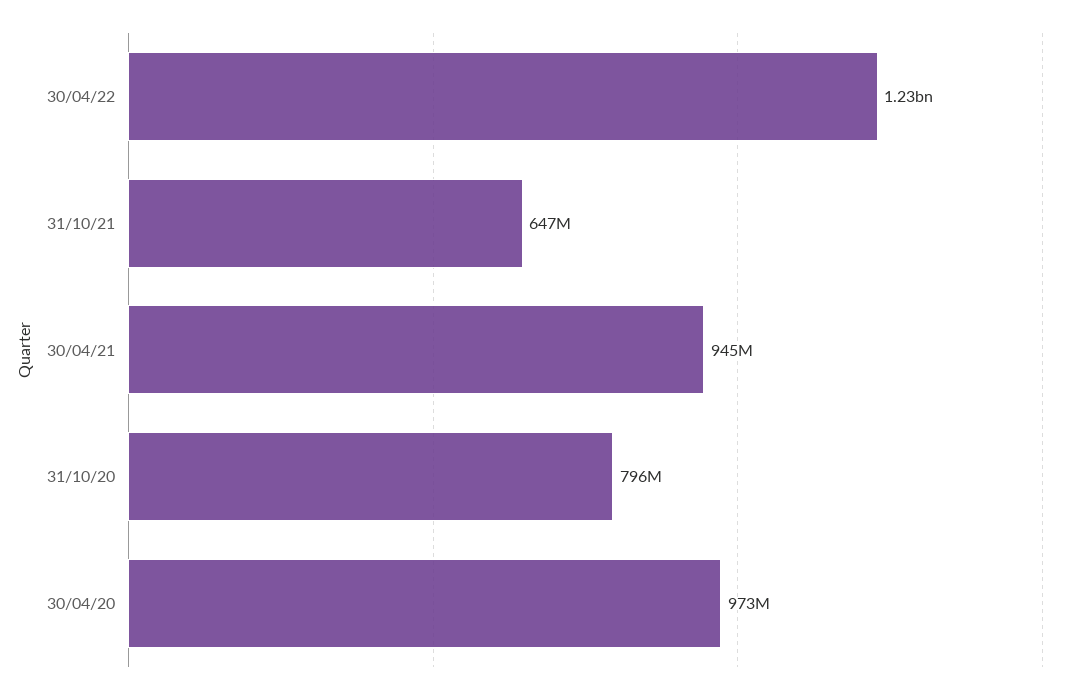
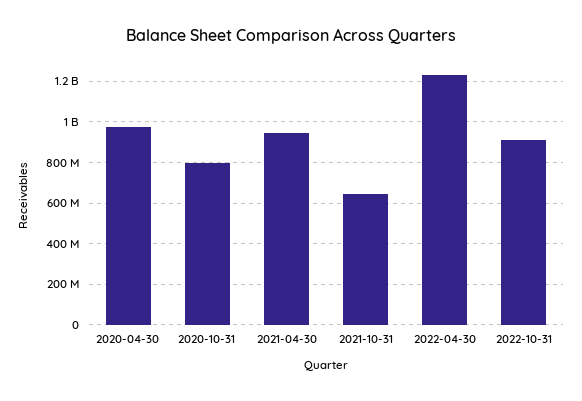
2022-10-31: none -> 900000000

